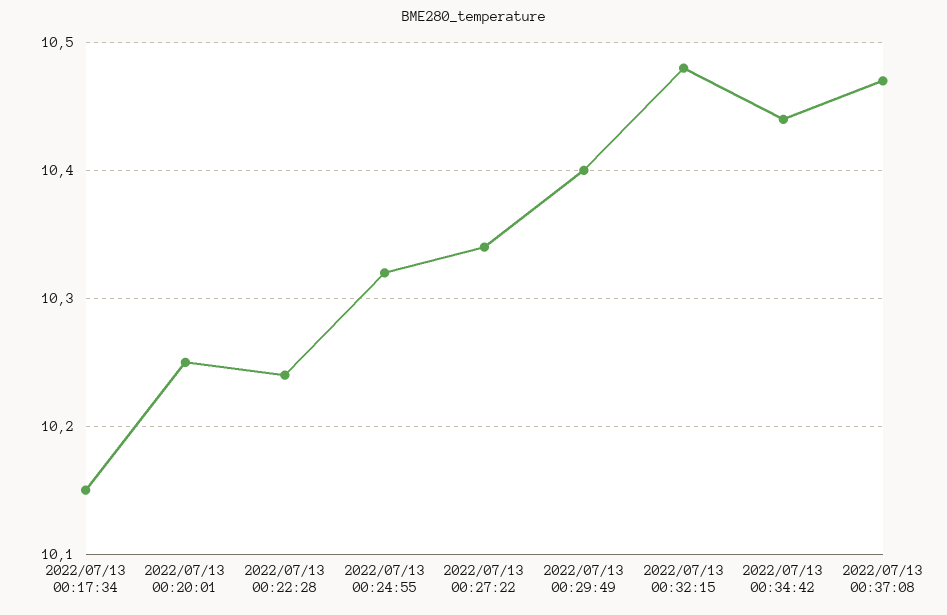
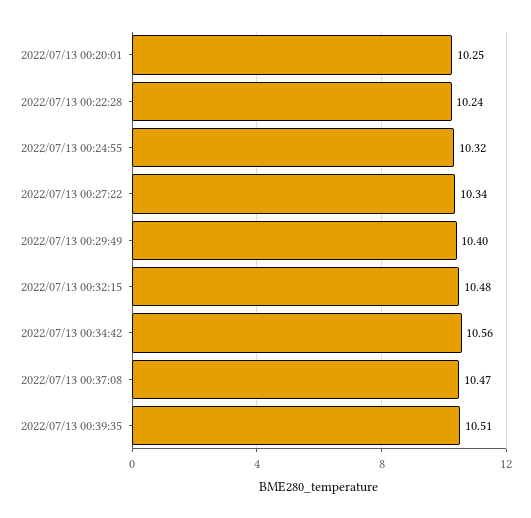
2022/07/13 00:17:34: 10.15 -> none
2022/07/13 00:34:42: 10.44 -> 10.56
2022/07/13 00:39:35: none -> 10.51

